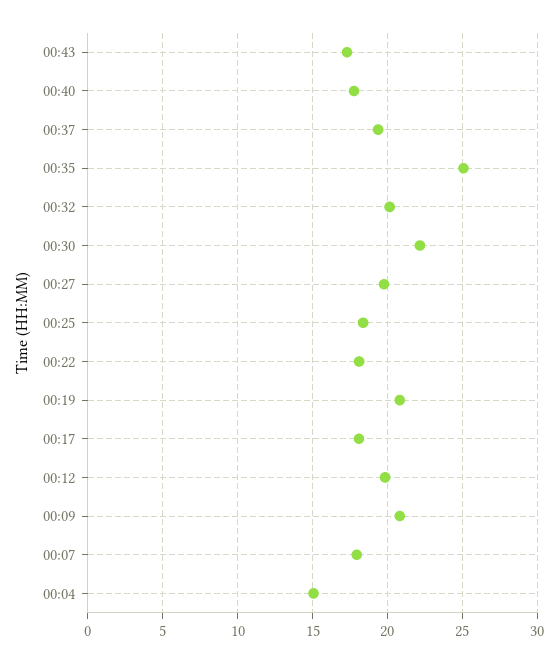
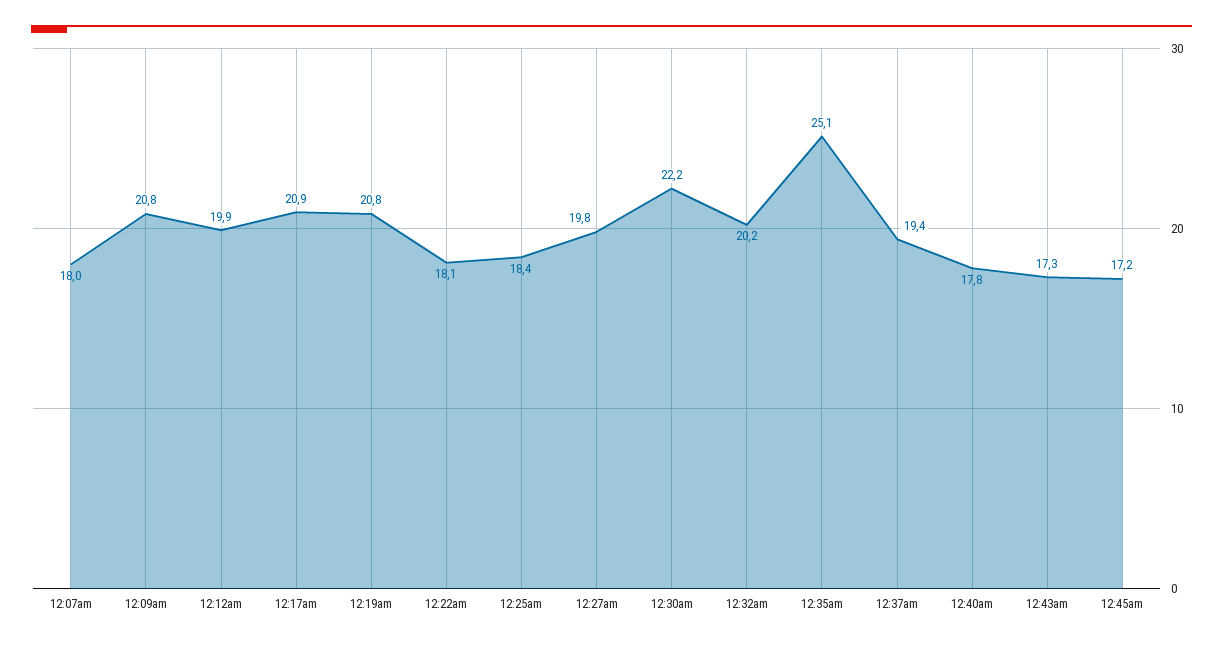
00:17: 18 -> 20.9
00:04: 15 -> none
12:45am: none -> 17.2

